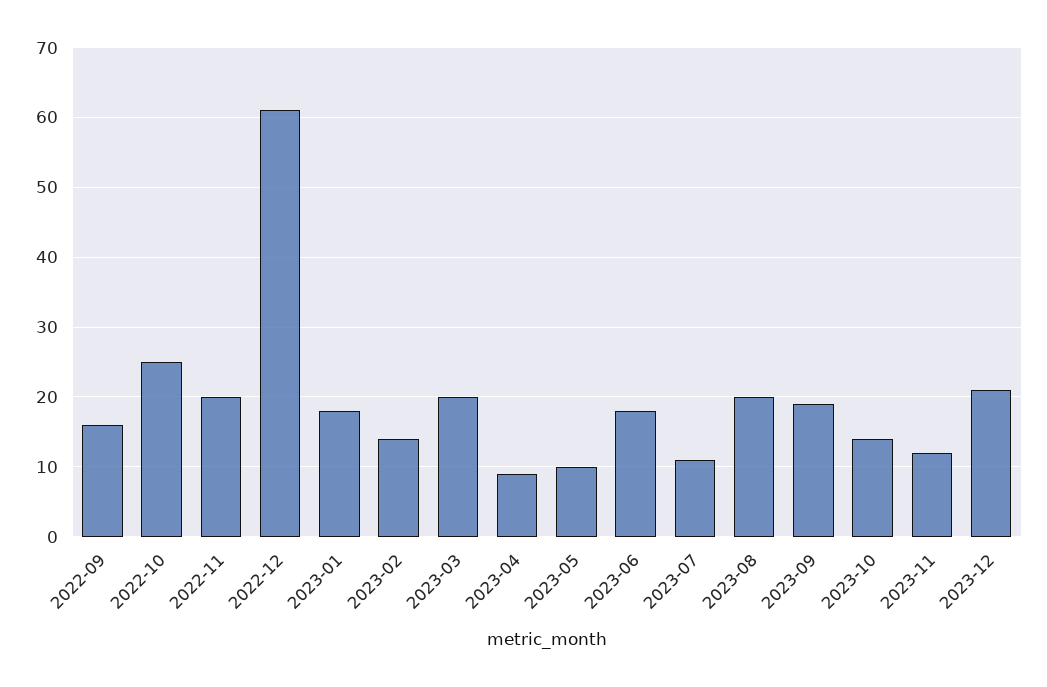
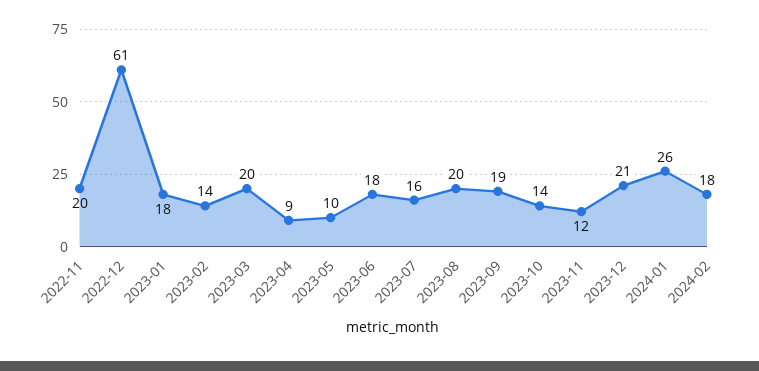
2022-09: 16 -> none
2022-10: 25 -> none
2023-07: 11 -> 16
2024-01: none -> 26
2024-02: none -> 18

